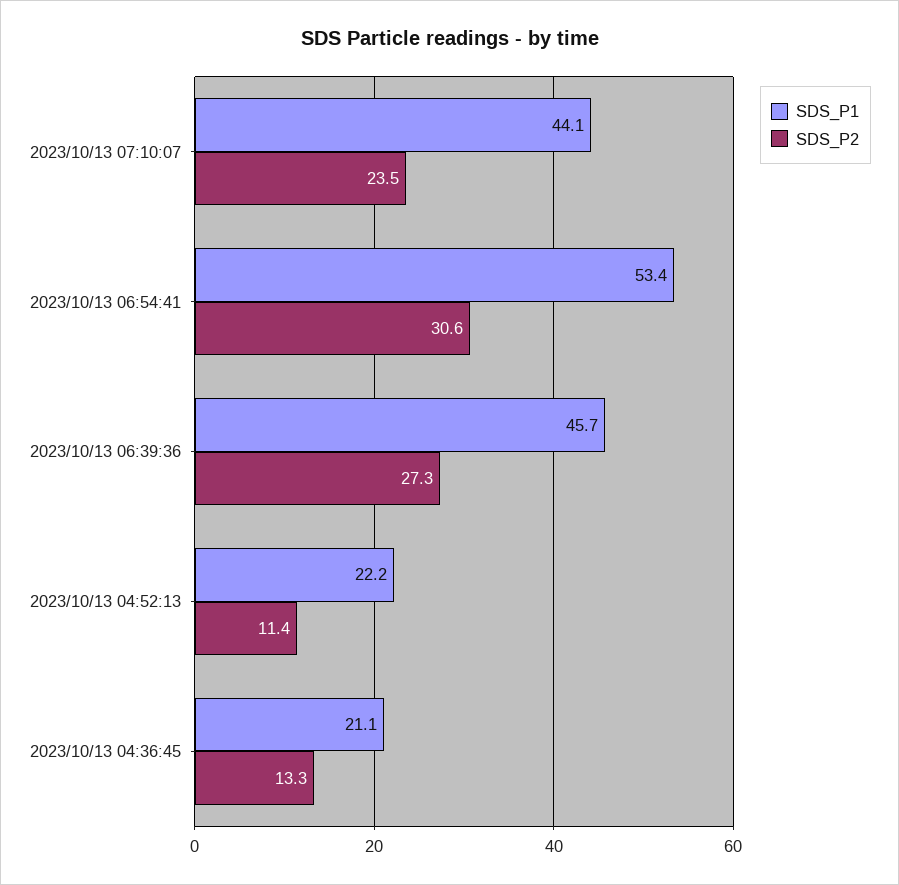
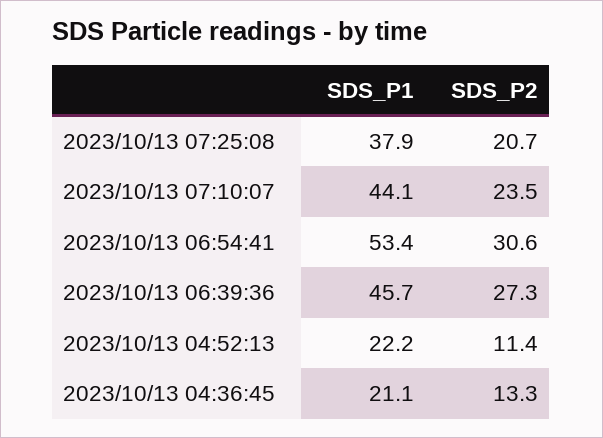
SDS_P1, 2023/10/13 07:25:08: none -> 37.9
SDS_P2, 2023/10/13 07:25:08: none -> 20.7

